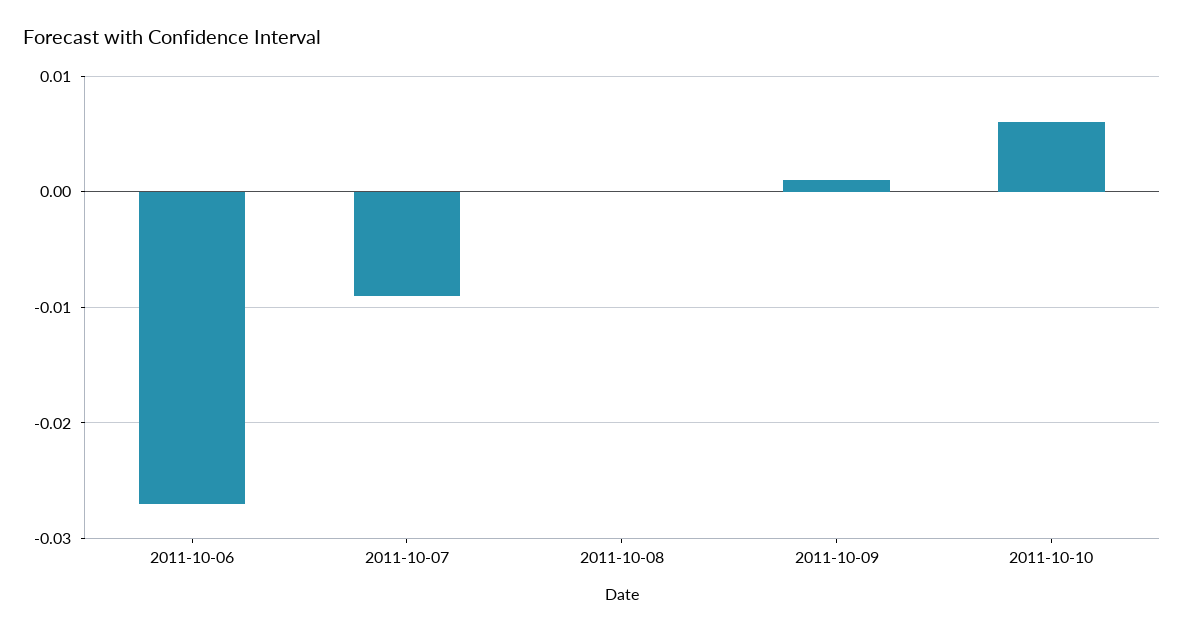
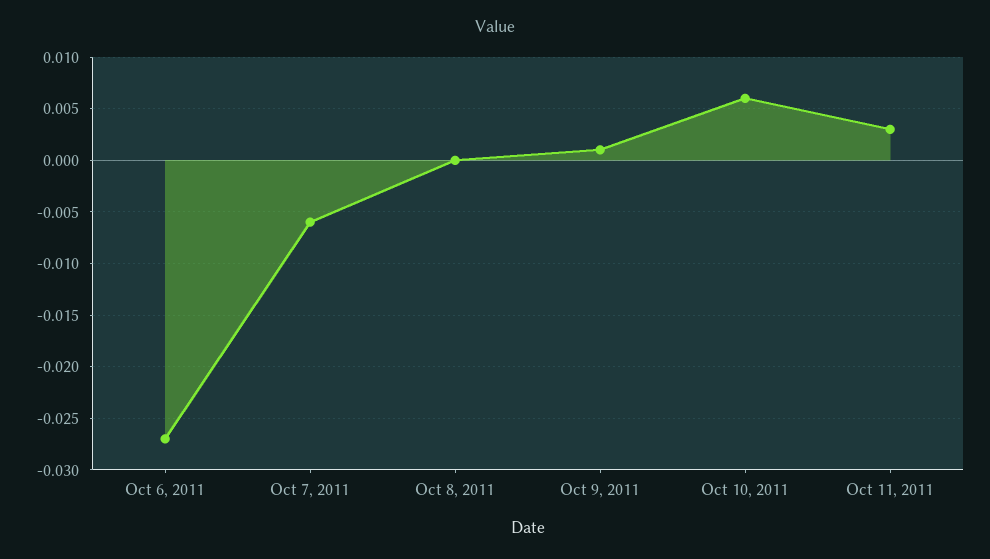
2011-10-07: -0.009 -> -0.006
Oct 11, 2011: none -> 0.003

